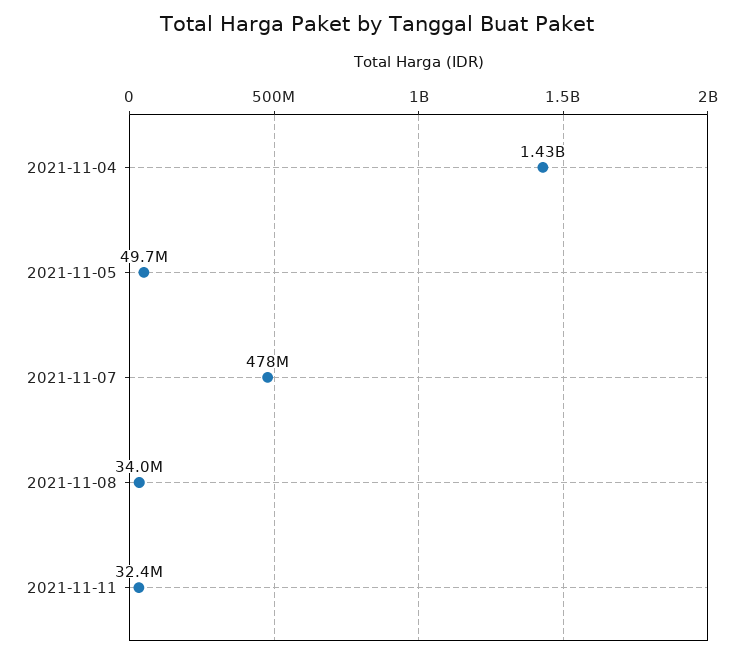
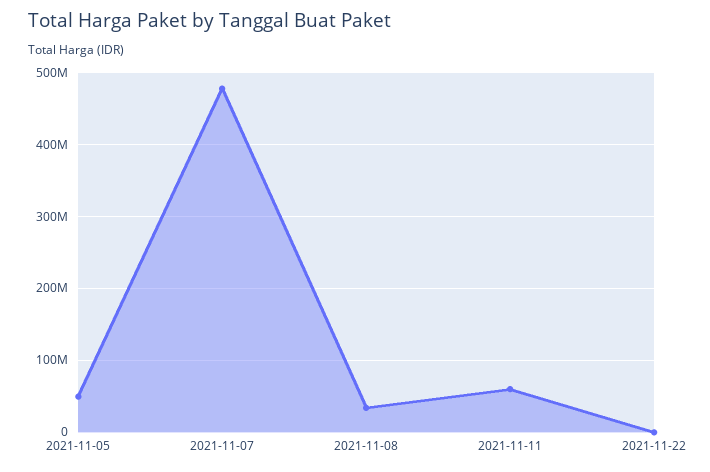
2021-11-04: 1430000000 -> none
2021-11-11: 32400000 -> 60000000
2021-11-22: none -> 0

